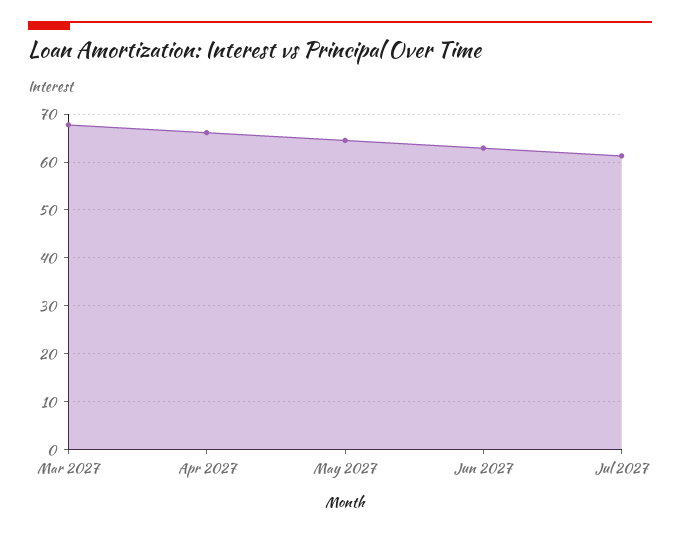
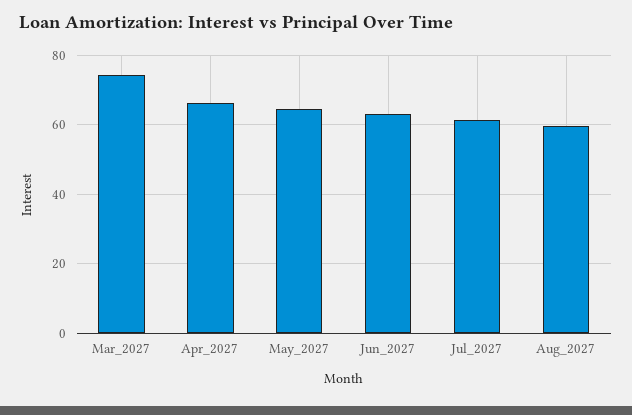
Mar 2027: 68 -> 74
Aug_2027: none -> 60

